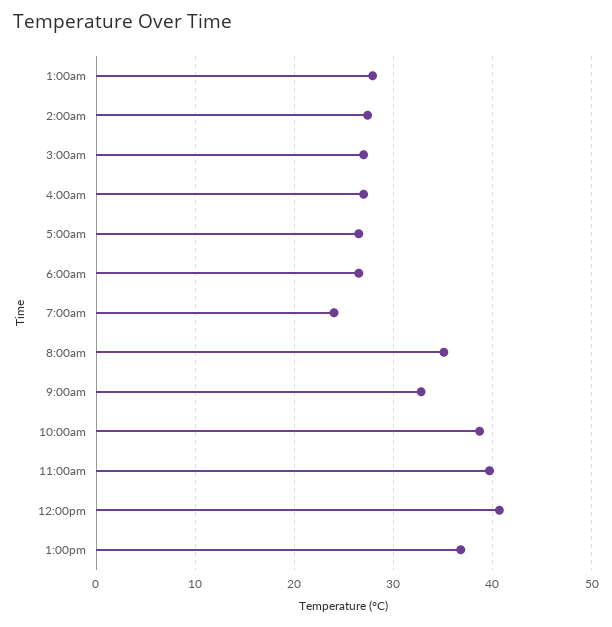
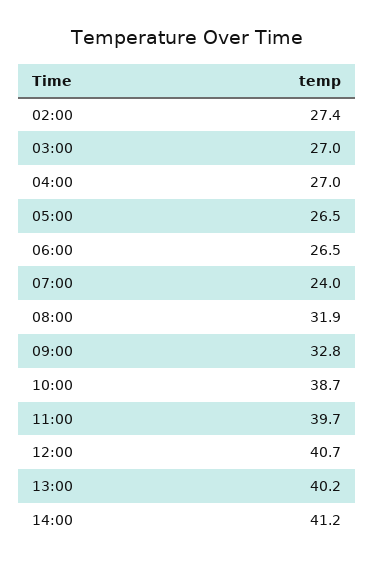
1:00am: 28 -> none
8:00am: 35 -> 31.9
1:00pm: 37 -> 40.2
14:00: none -> 41.2

